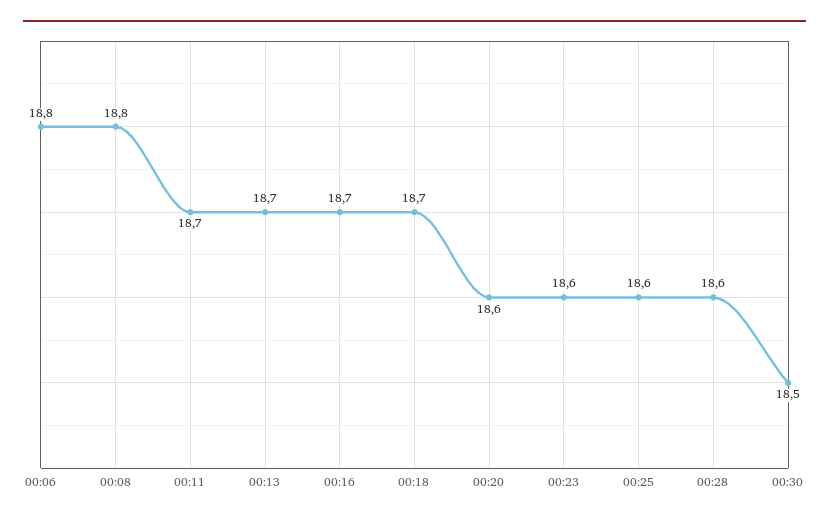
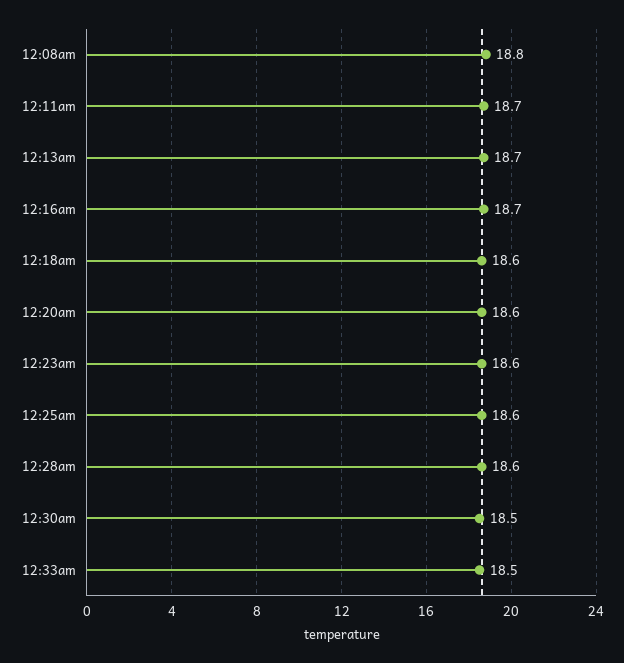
00:06: 18.8 -> none
00:18: 18.7 -> 18.6
12:33am: none -> 18.5

